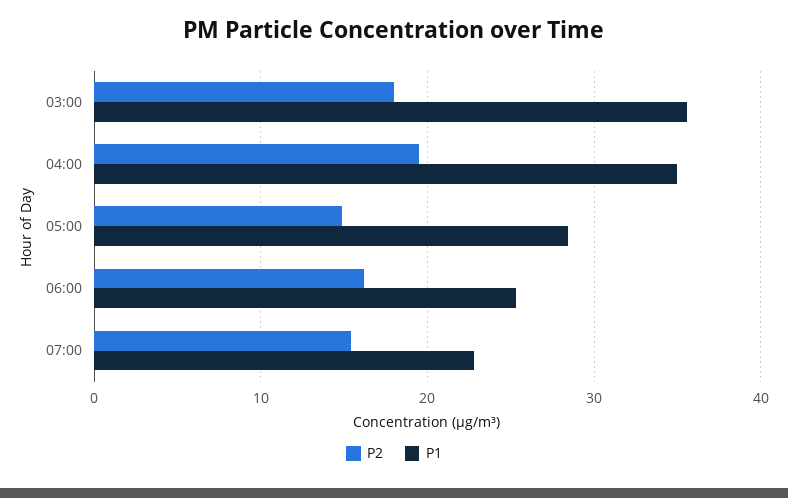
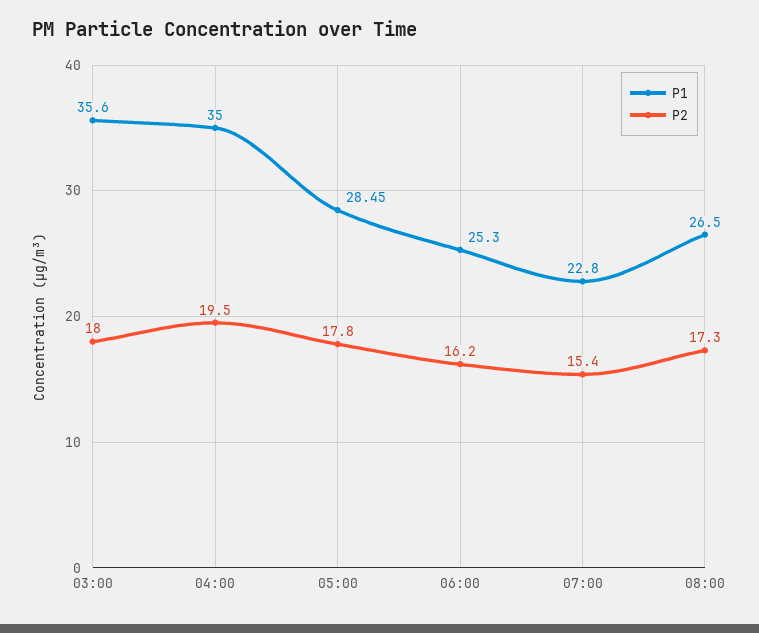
P2, 05:00: 15 -> 17.8
P1, 08:00: none -> 26.5
P2, 08:00: none -> 17.3

